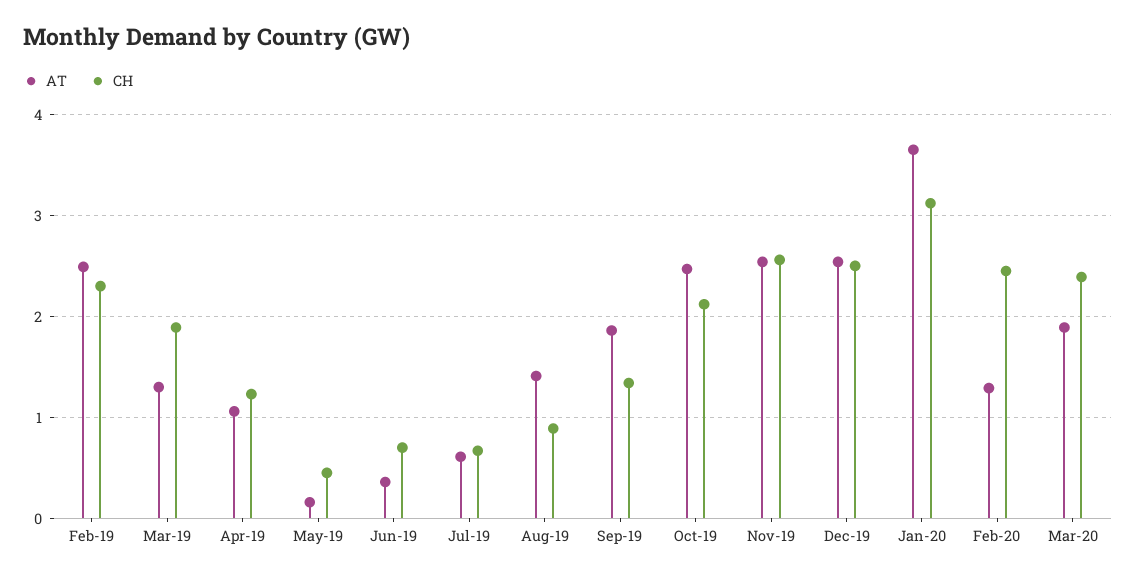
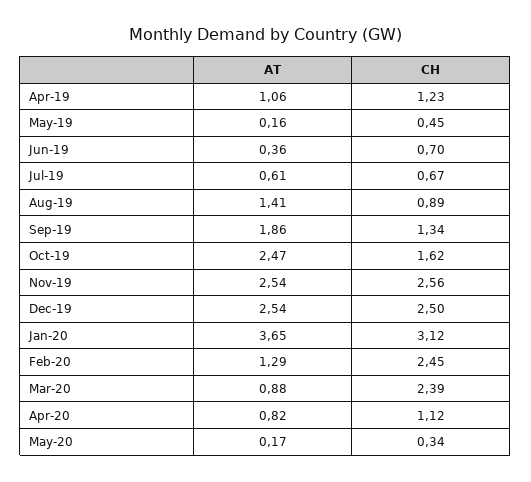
AT, Feb-19: 2.5 -> none
CH, Feb-19: 2.3 -> none
AT, Mar-19: 1.3 -> none
CH, Mar-19: 1.9 -> none
CH, Oct-19: 2.1 -> 1.62
AT, Mar-20: 1.9 -> 0.88
AT, Apr-20: none -> 0.82
CH, Apr-20: none -> 1.12
AT, May-20: none -> 0.17
CH, May-20: none -> 0.34

